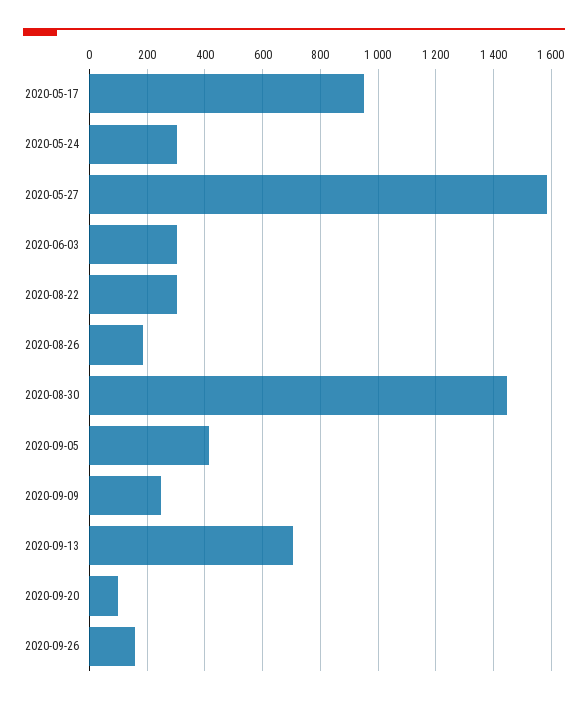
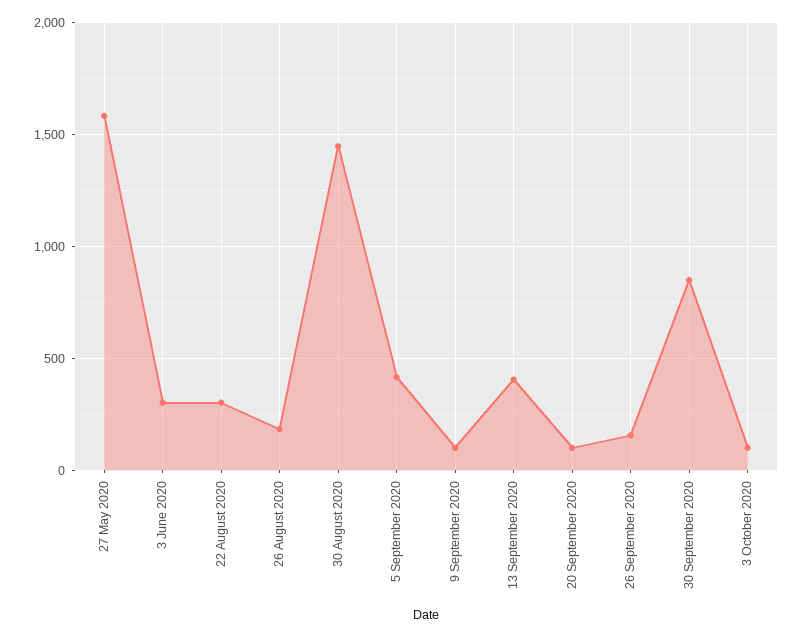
2020-05-17: 950 -> none
2020-05-24: 300 -> none
2020-09-09: 250 -> 100
2020-09-13: 700 -> 400
30 September 2020: none -> 850
3 October 2020: none -> 100

